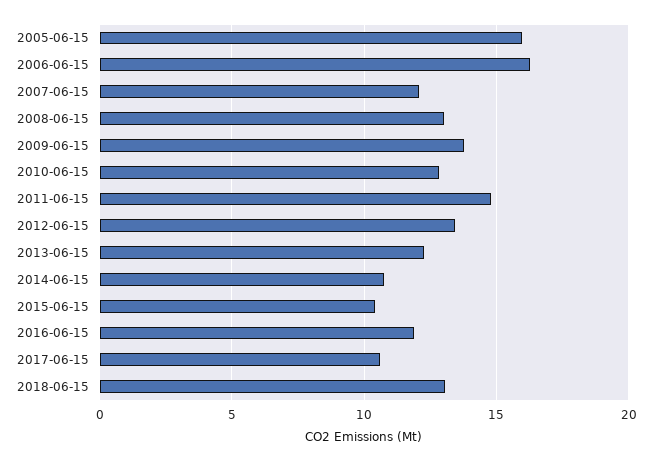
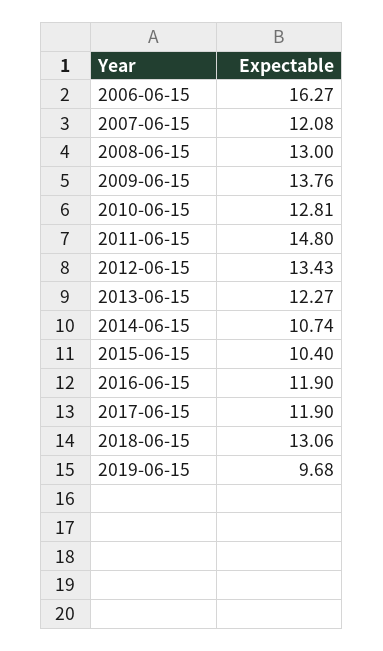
2005-06-15: 16 -> none
2017-06-15: 10.5 -> 11.9
2019-06-15: none -> 9.68

